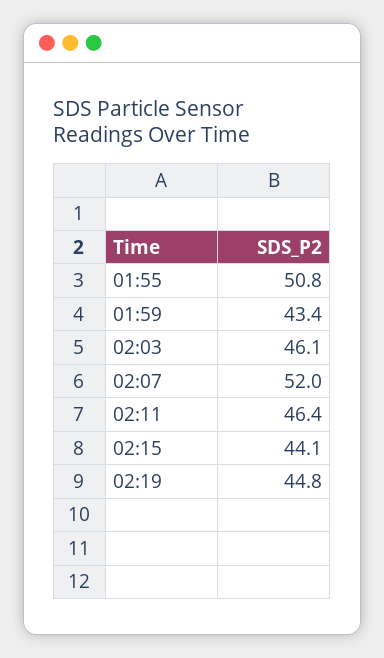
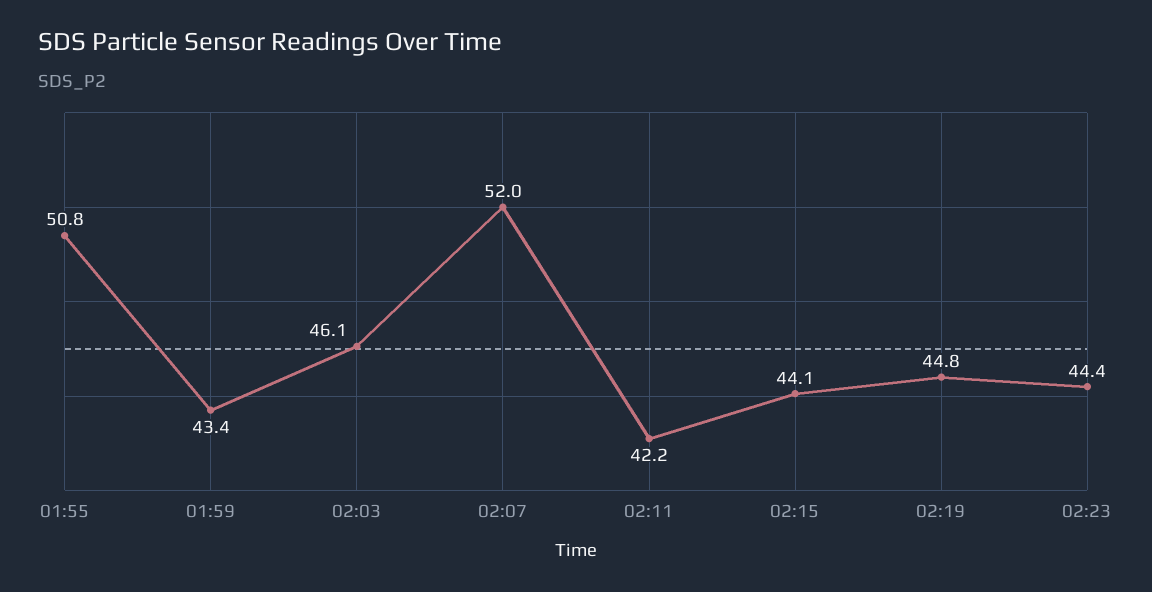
02:11: 46.4 -> 42.2
02:23: none -> 44.4

